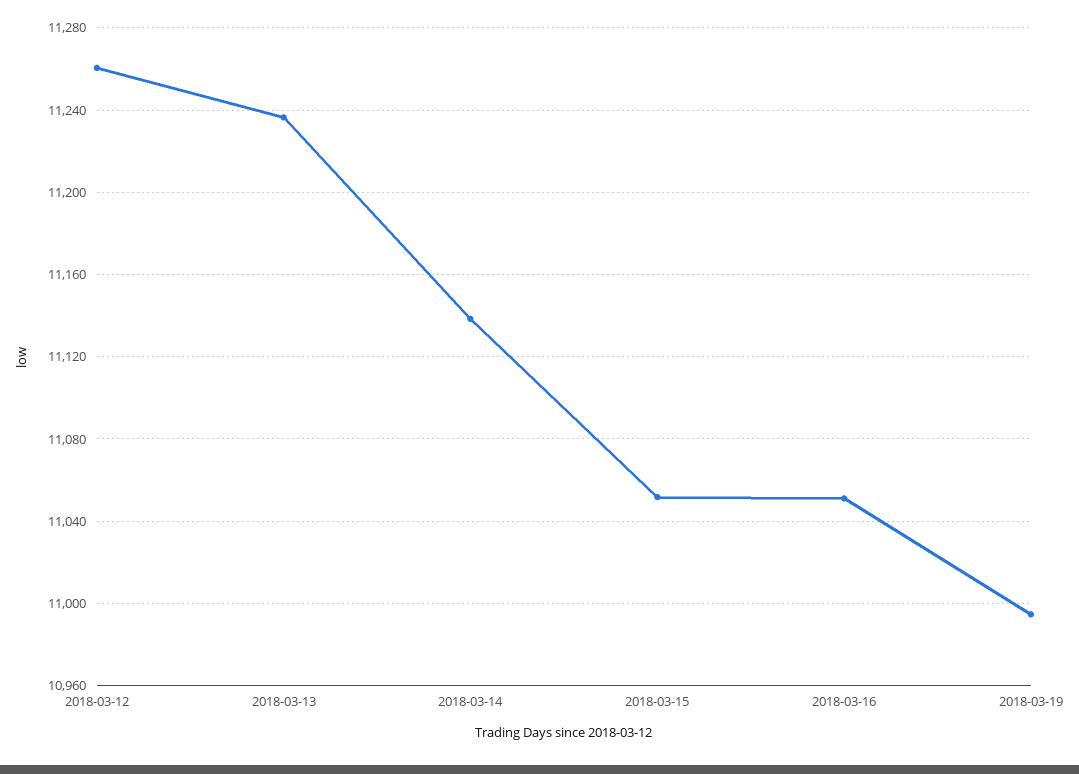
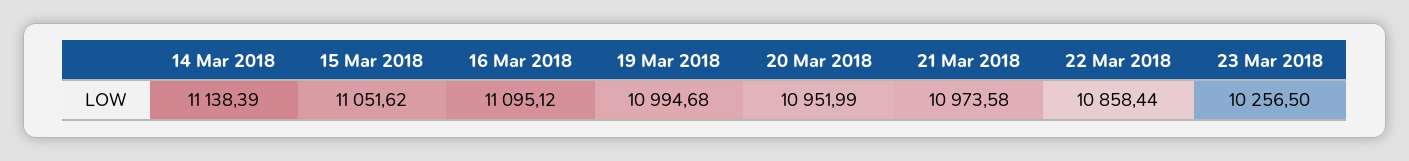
2018-03-12: 11260 -> none
2018-03-13: 11235 -> none
2018-03-16: 11050 -> 11095.12
20 Mar 2018: none -> 10951.99
21 Mar 2018: none -> 10973.58
22 Mar 2018: none -> 10858.44
23 Mar 2018: none -> 10256.5

